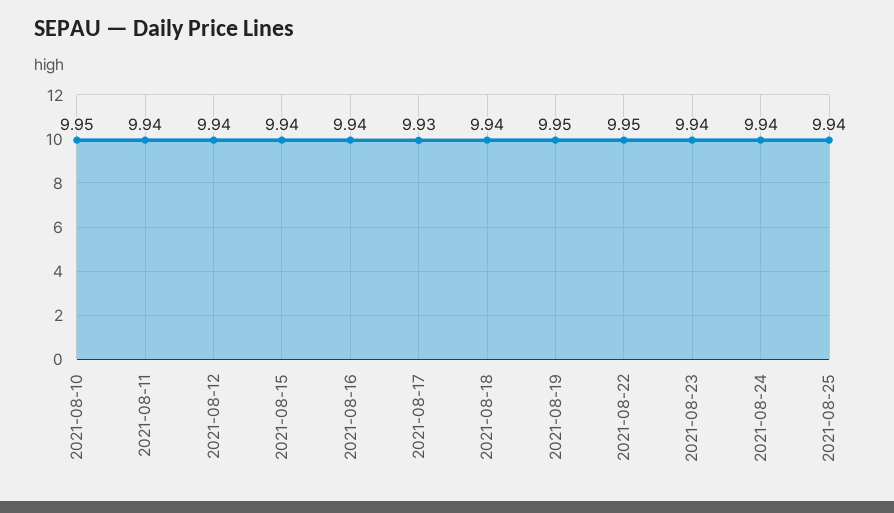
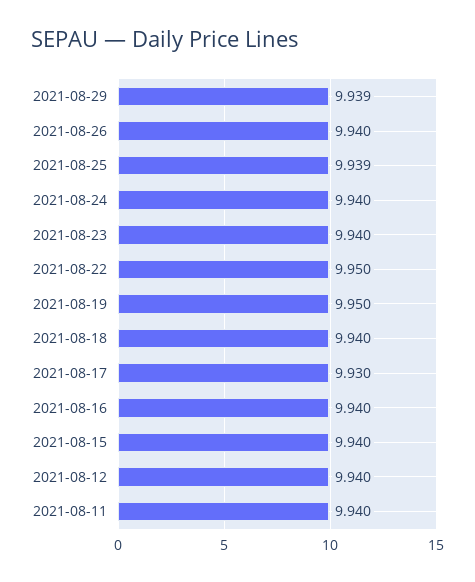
2021-08-10: 9.95 -> none
2021-08-25: 9.94 -> 9.939
2021-08-29: none -> 9.939
2021-08-26: none -> 9.94

